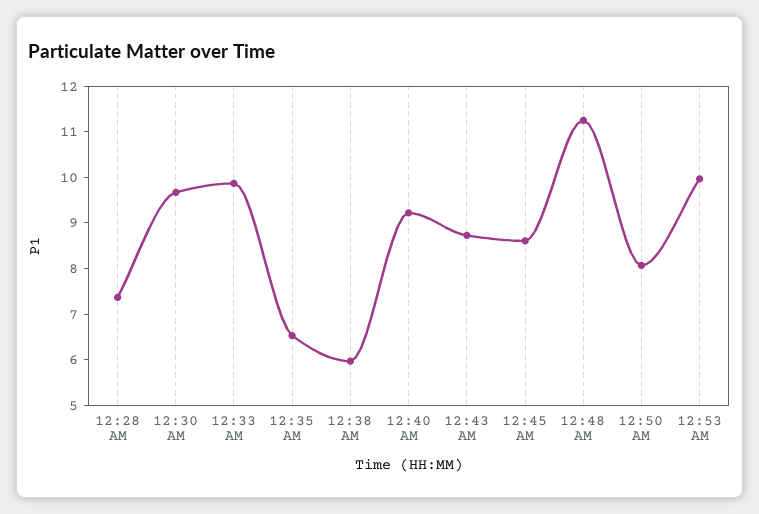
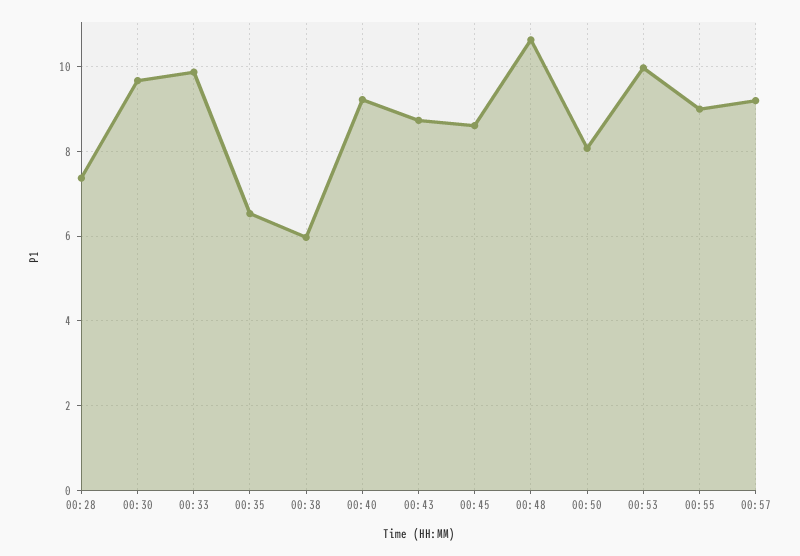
12:48 AM: 11.2 -> 10.6
00:55: none -> 9
00:57: none -> 9.2

